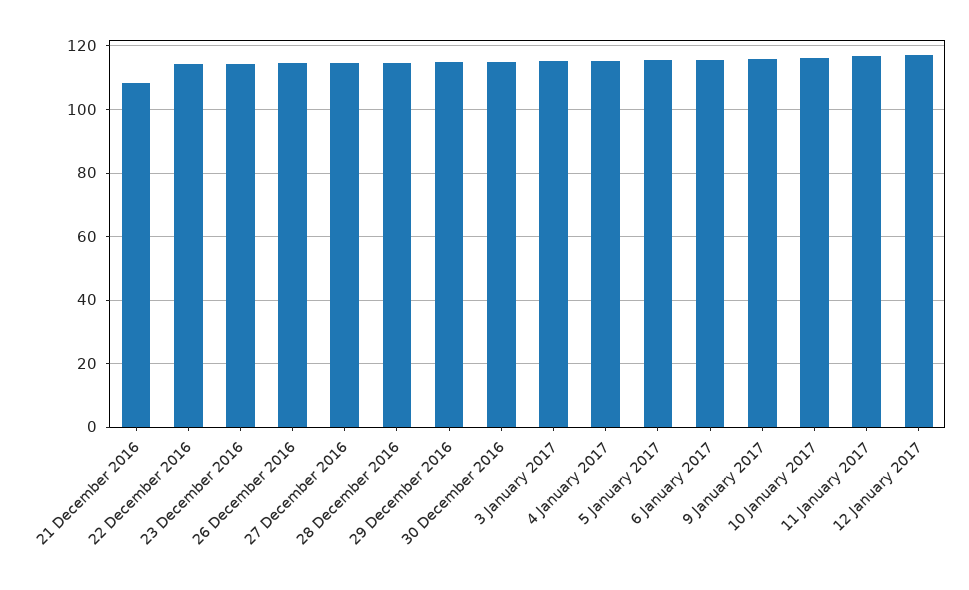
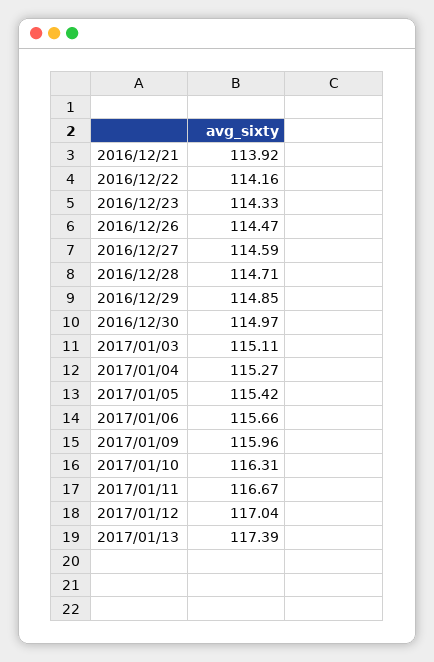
21 December 2016: 108 -> 113.92
2017/01/13: none -> 117.39

